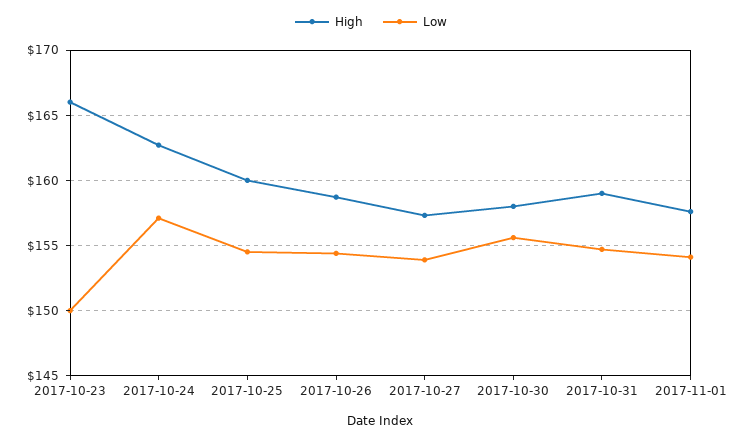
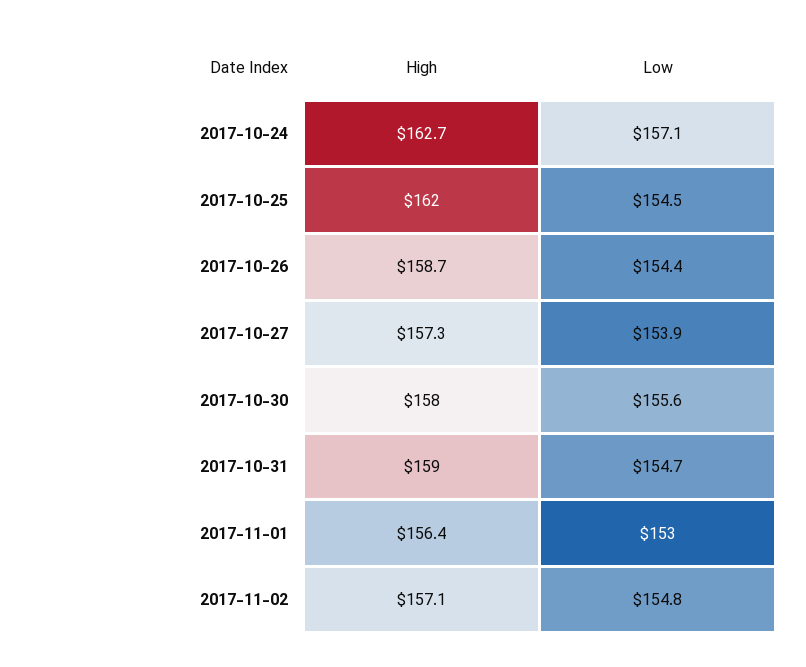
High, 2017-10-23: 166 -> none
Low, 2017-10-23: 150 -> none
High, 2017-10-25: 160 -> 162
High, 2017-11-01: 157.5 -> 156.4
Low, 2017-11-01: 154 -> 153
High, 2017-11-02: none -> 157.1
Low, 2017-11-02: none -> 154.8

